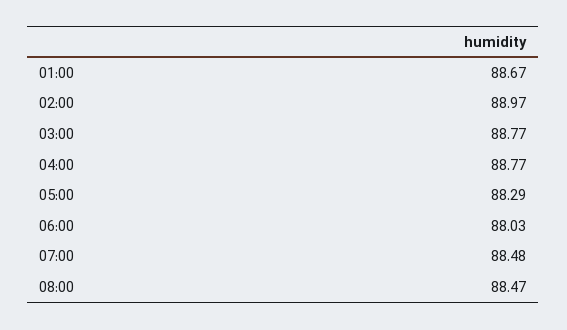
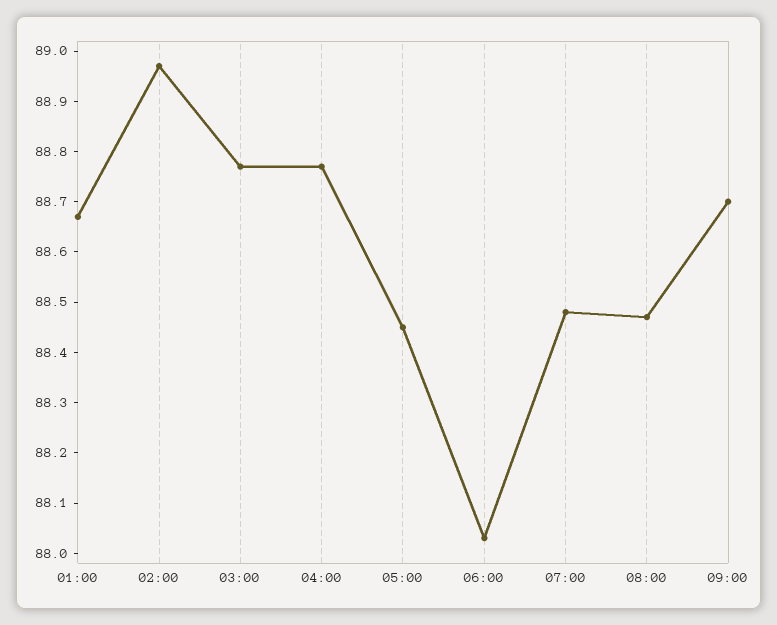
05:00: 88.29 -> 88.45
09:00: none -> 88.7

